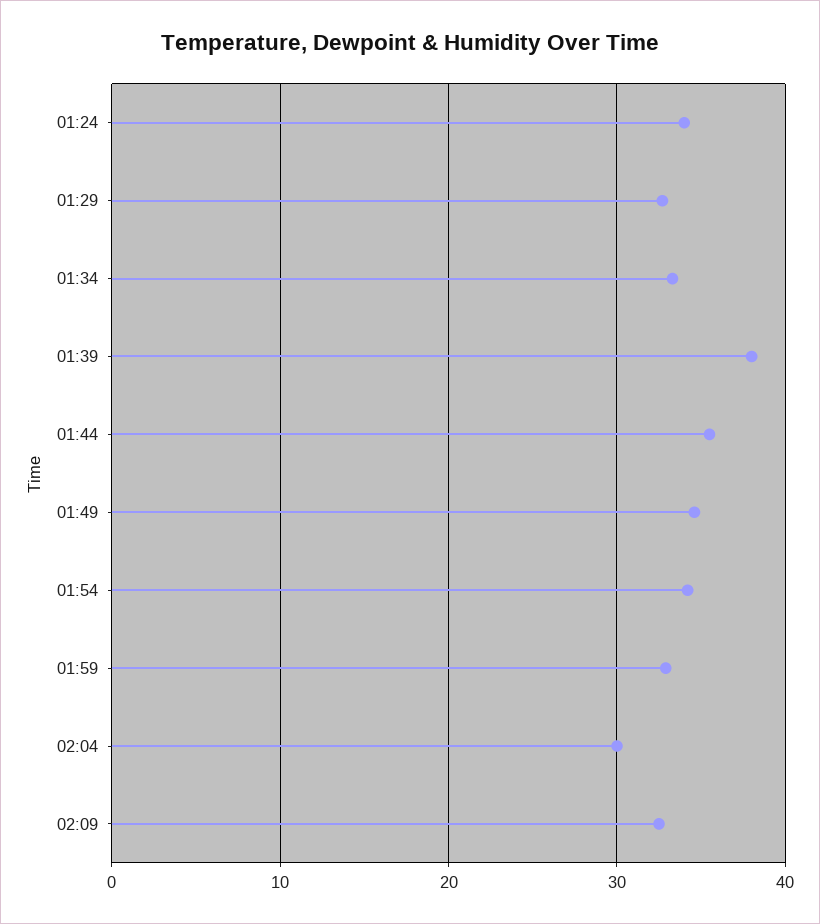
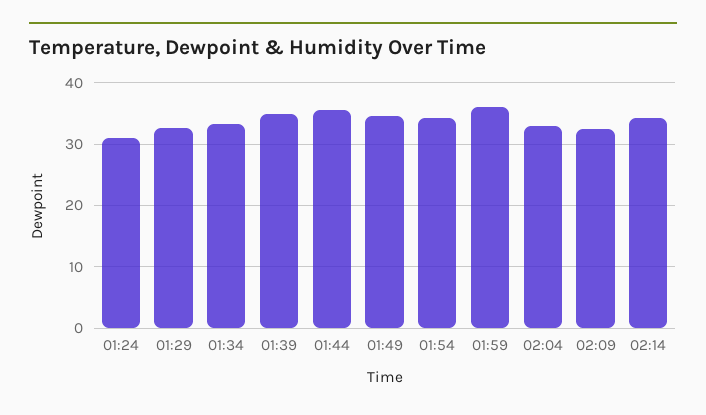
01:24: 34 -> 31
01:39: 38 -> 35
01:59: 33 -> 36
02:04: 30 -> 33
02:14: none -> 34

